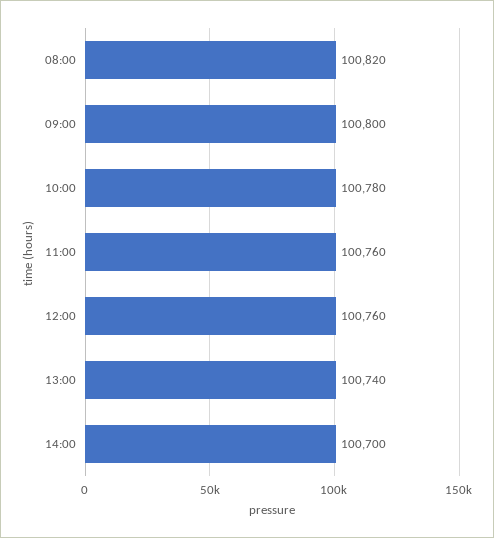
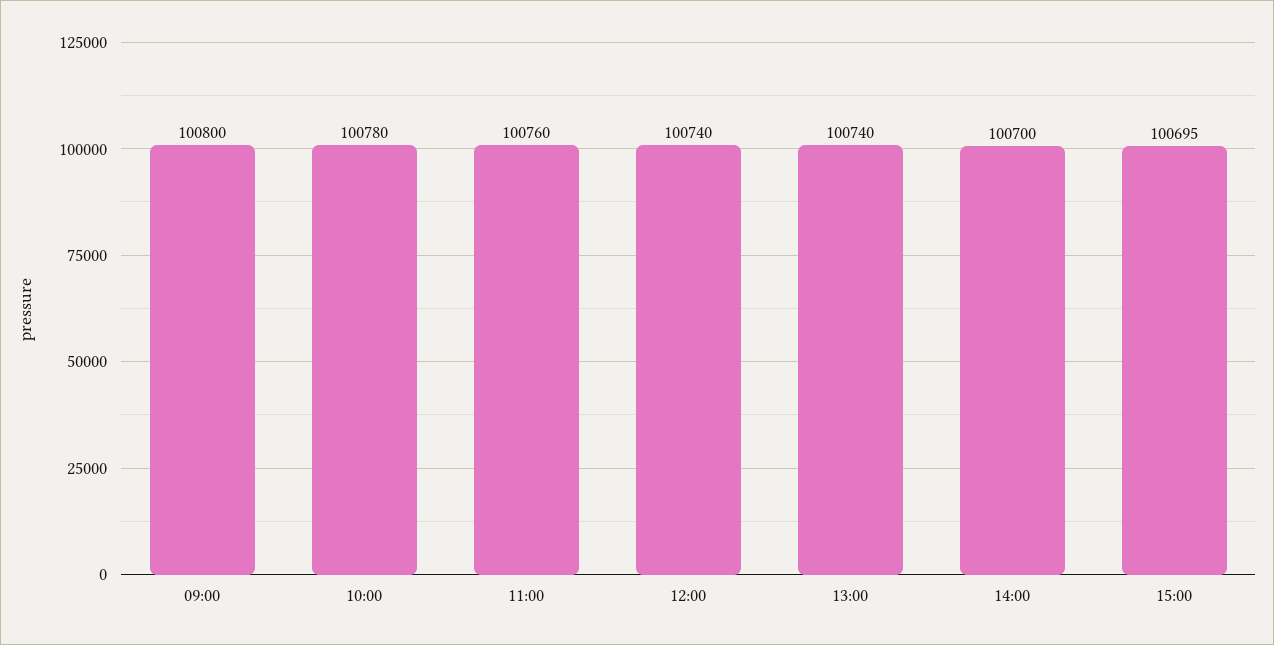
08:00: 100820 -> none
12:00: 100760 -> 100740
15:00: none -> 100695

